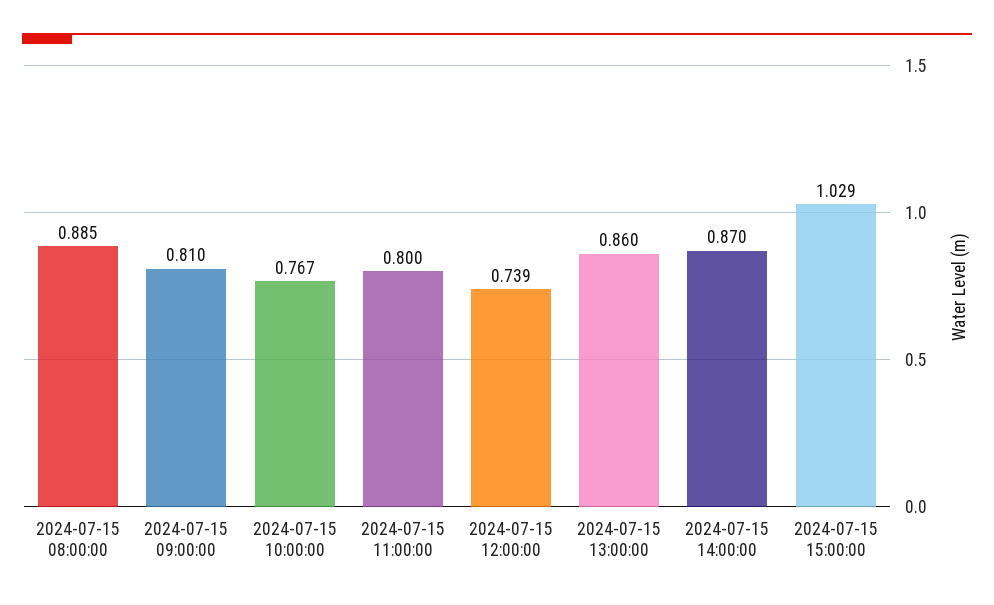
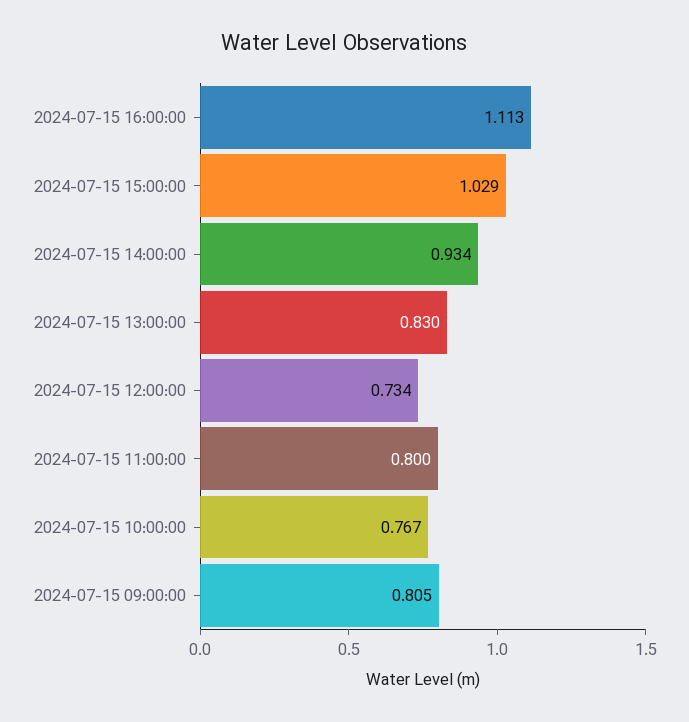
2024-07-15 08:00:00: 0.885 -> none
2024-07-15 09:00:00: 0.81 -> 0.805
2024-07-15 12:00:00: 0.739 -> 0.734
2024-07-15 13:00:00: 0.86 -> 0.83
2024-07-15 14:00:00: 0.87 -> 0.934
2024-07-15 16:00:00: none -> 1.113

